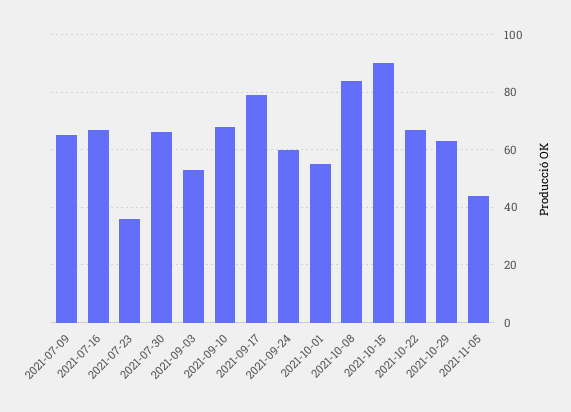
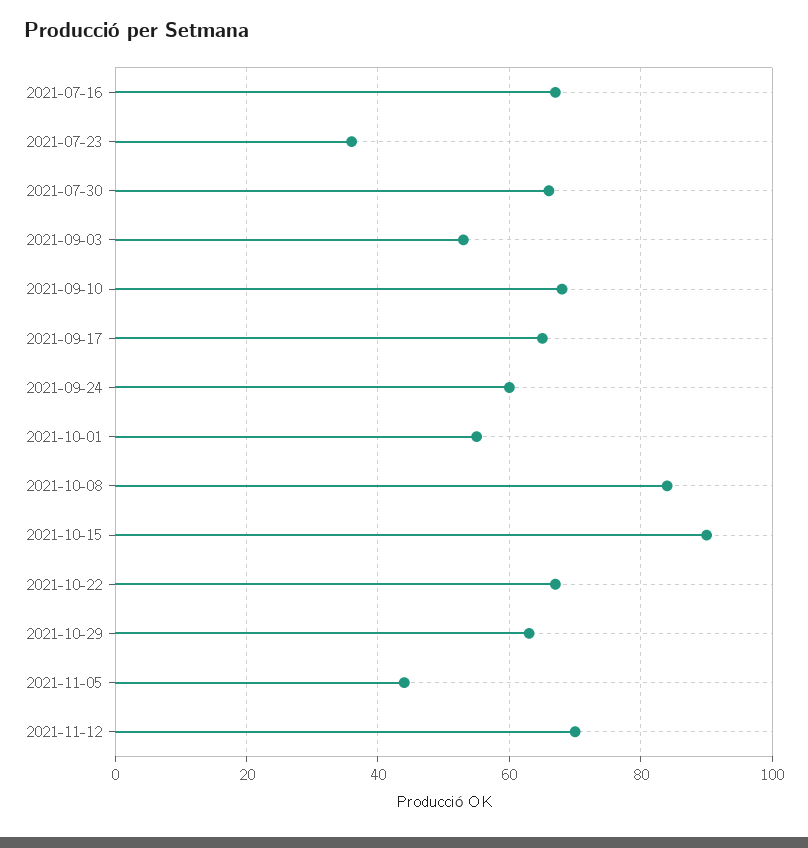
2021-07-09: 65 -> none
2021-09-17: 80 -> 65
2021-11-12: none -> 70

